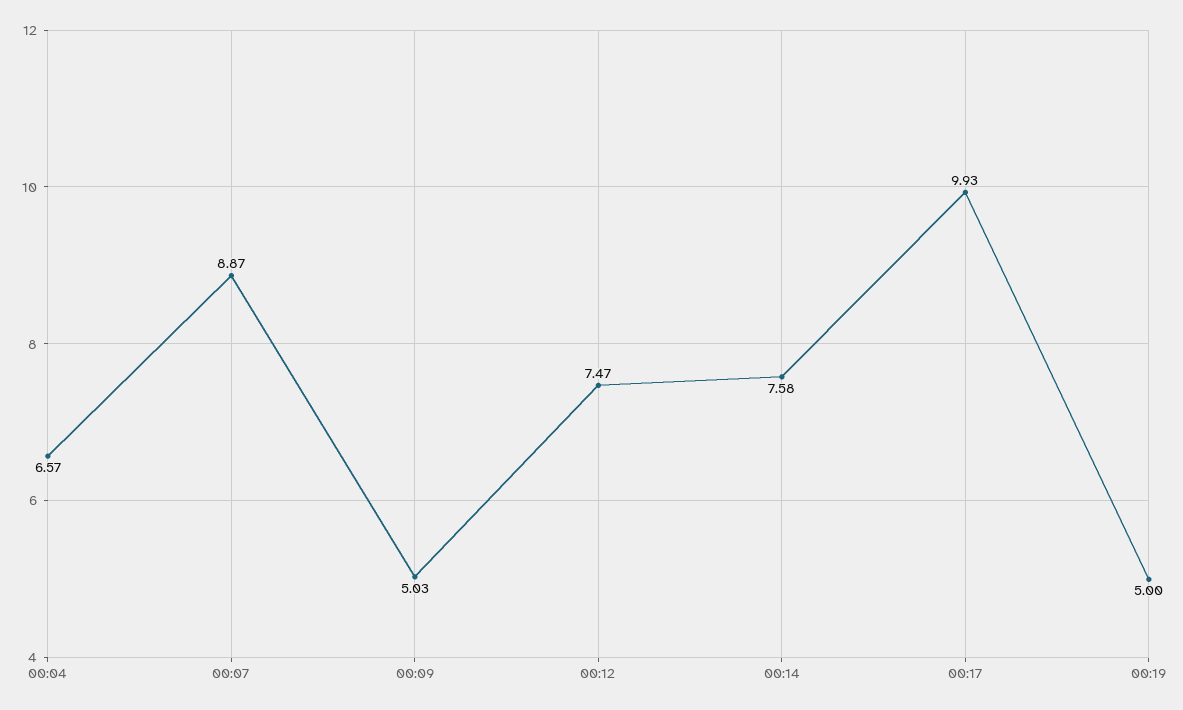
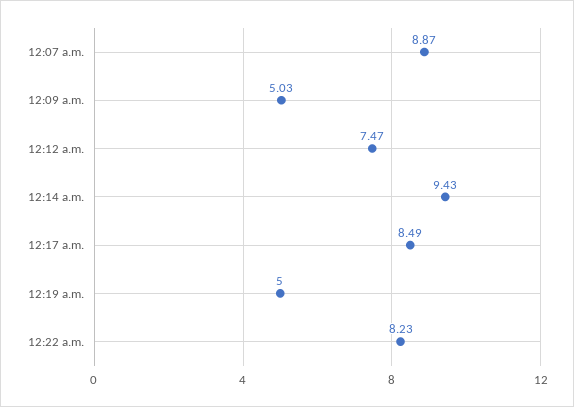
00:04: 6.57 -> none
00:14: 7.58 -> 9.43
00:17: 9.93 -> 8.49
12:22 a.m.: none -> 8.23

